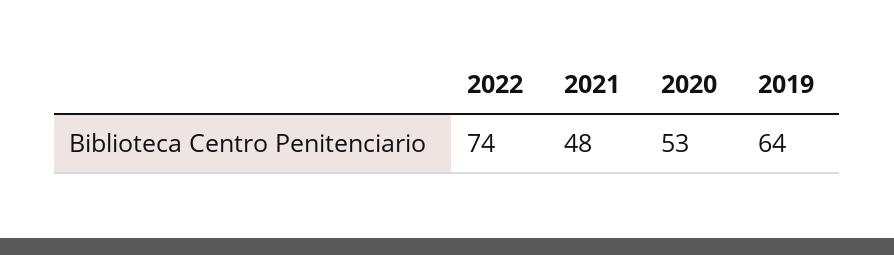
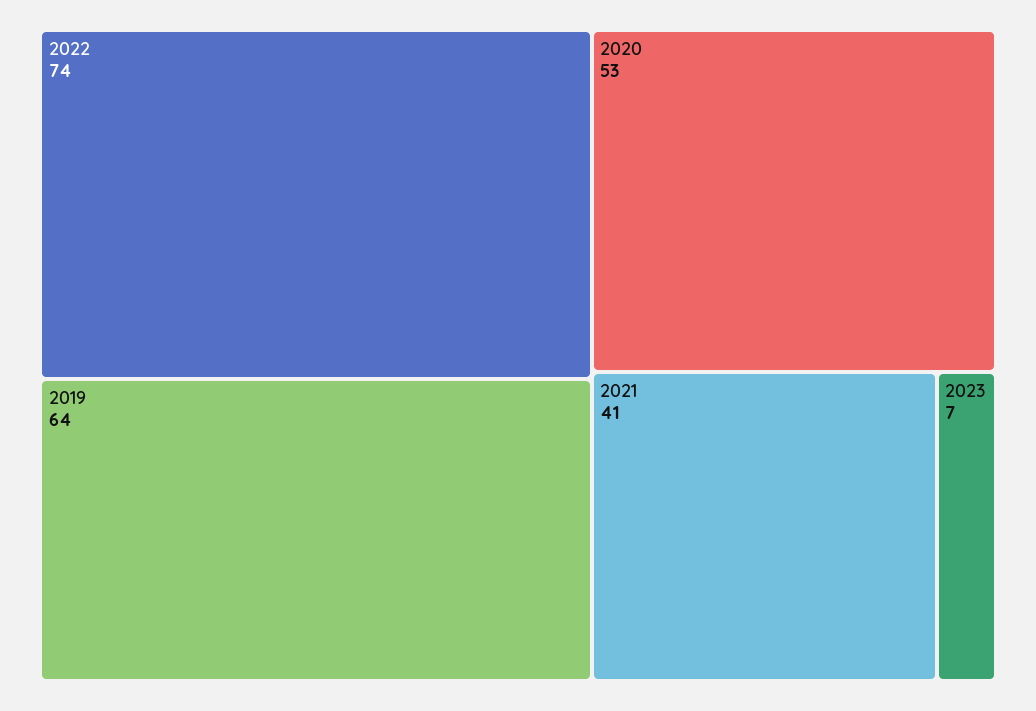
2021: 48 -> 41
2023: none -> 7

